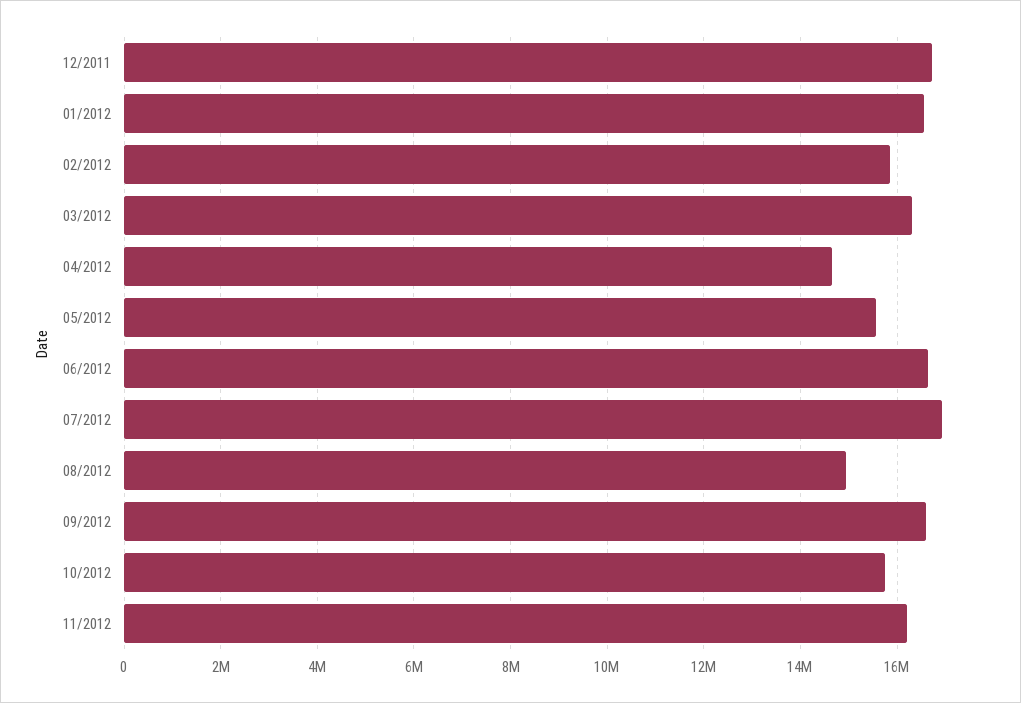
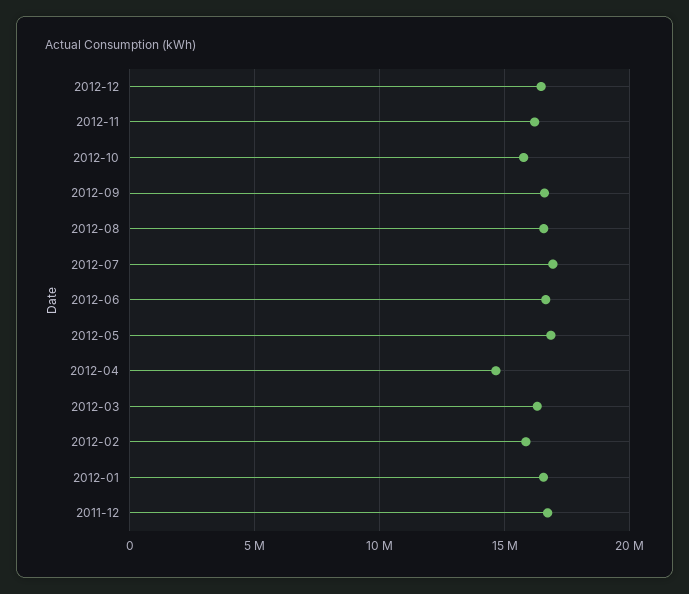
05/2012: 15600000 -> 17000000
08/2012: 15000000 -> 16500000
2012-12: none -> 16500000

